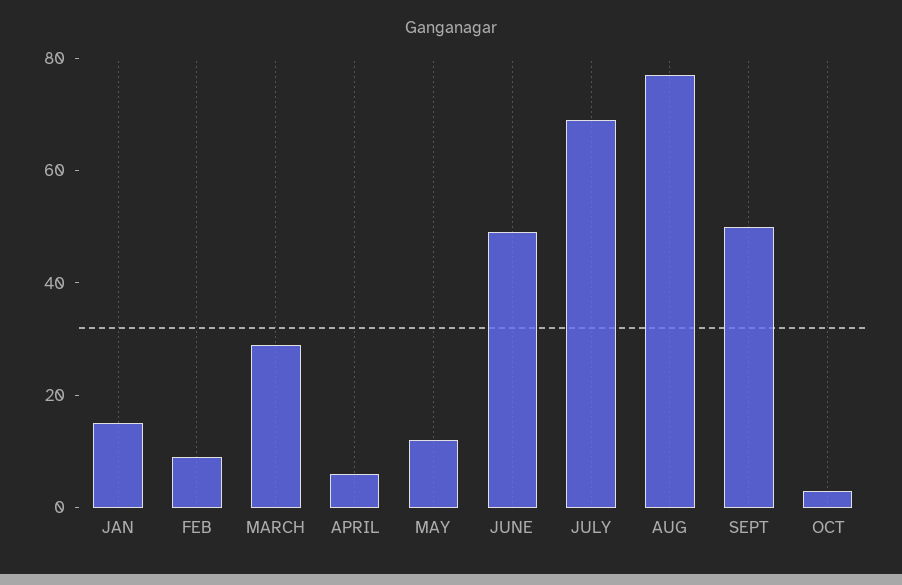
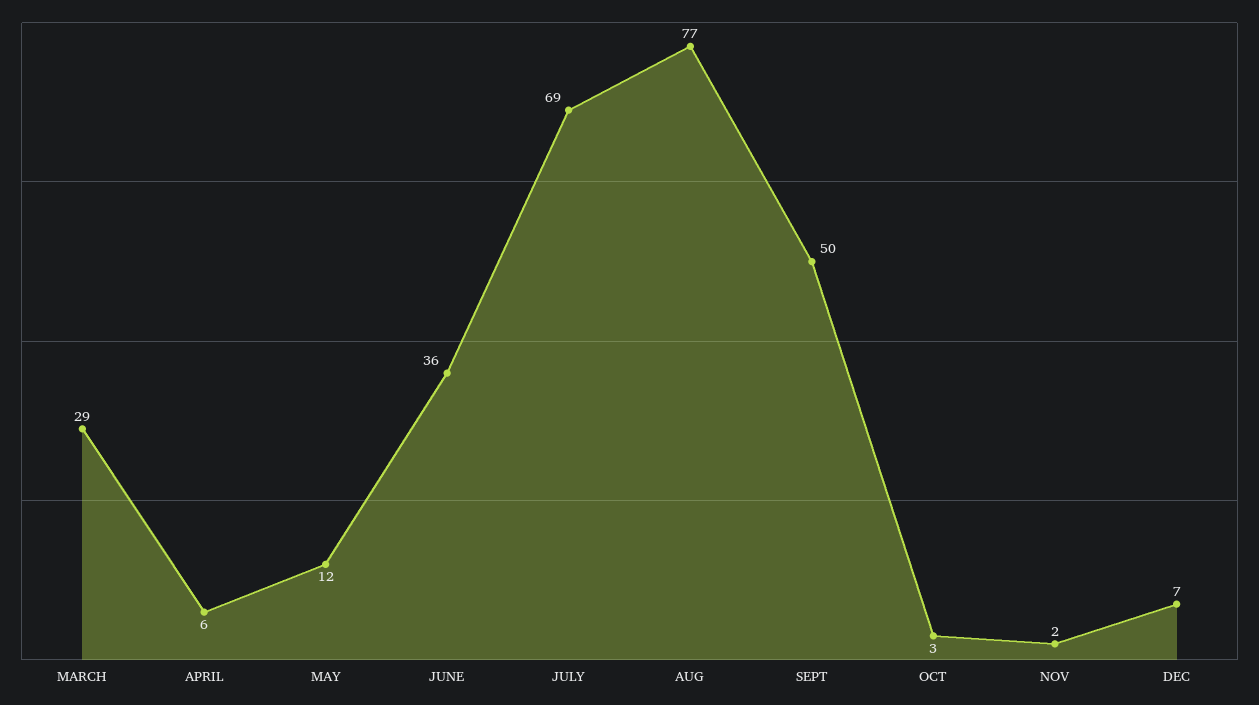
JAN: 15 -> none
FEB: 10 -> none
JUNE: 50 -> 36
NOV: none -> 2
DEC: none -> 7

